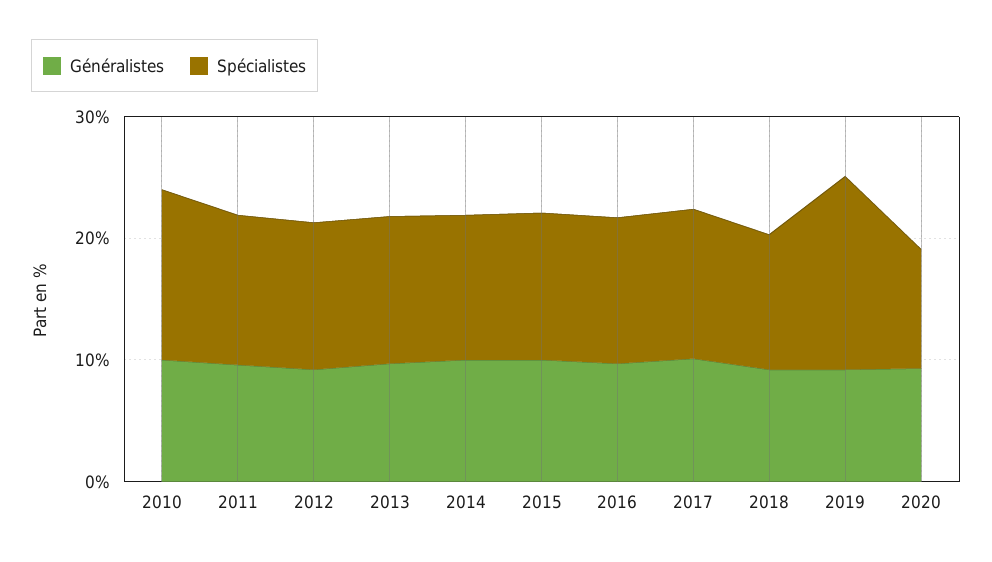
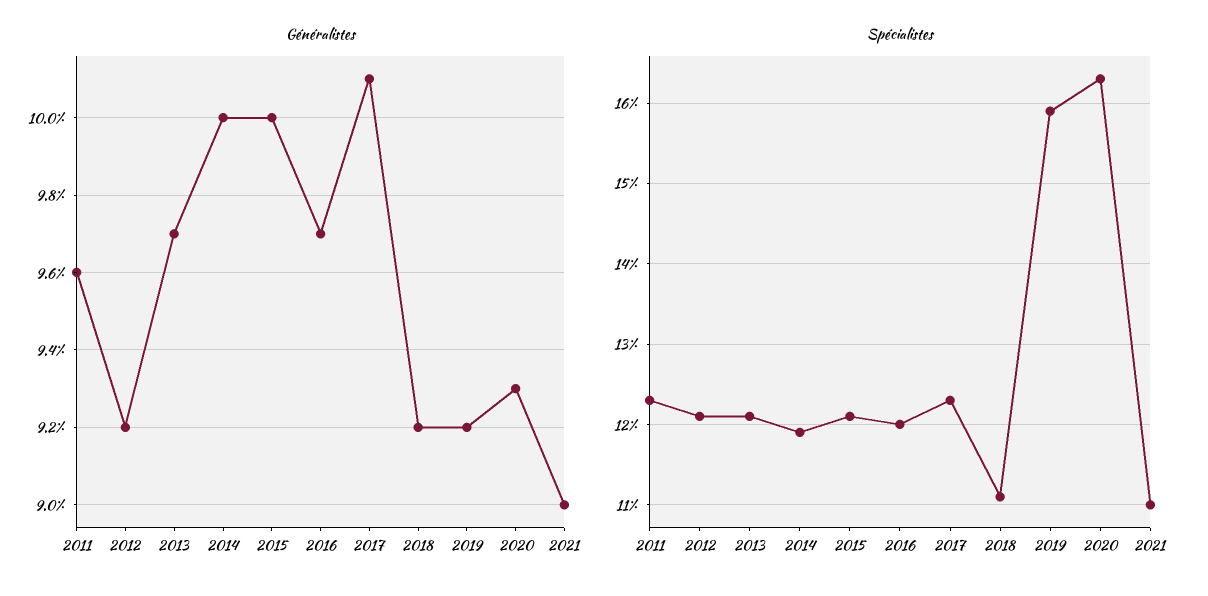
Généralistes, 2010: 10 -> none
Spécialistes, 2010: 14 -> none
Spécialistes, 2020: 10 -> 16.3
Généralistes, 2021: none -> 9
Spécialistes, 2021: none -> 11

